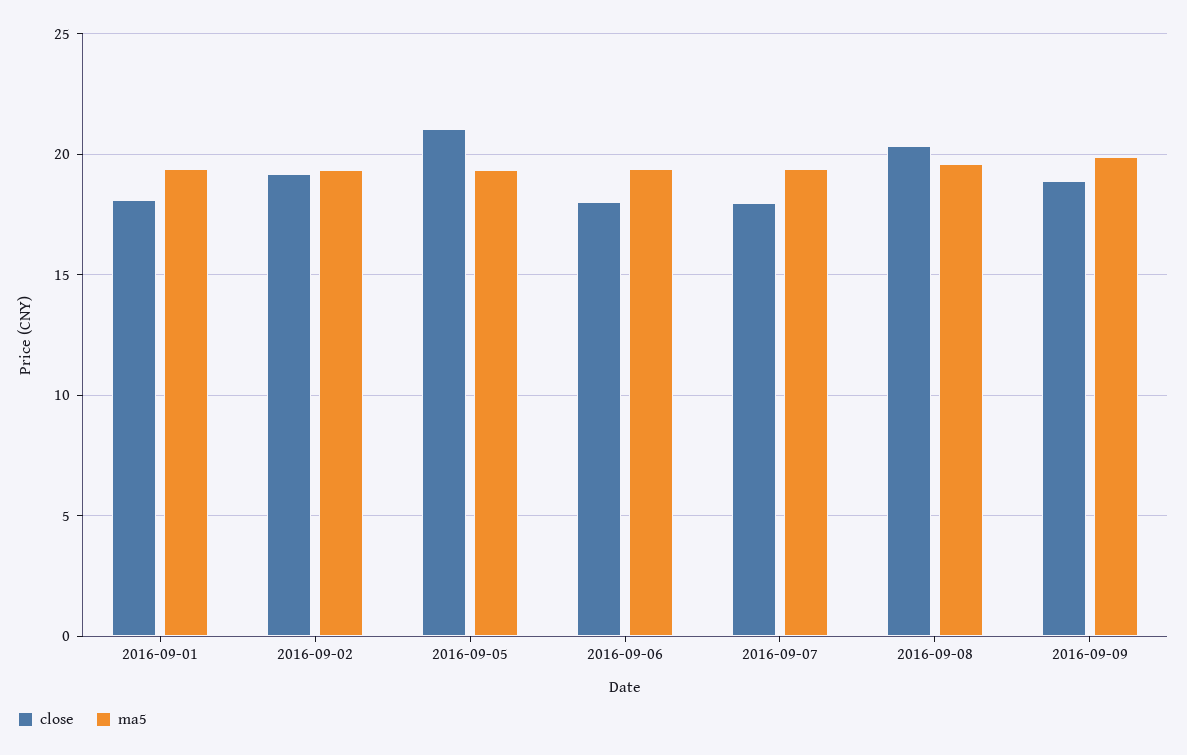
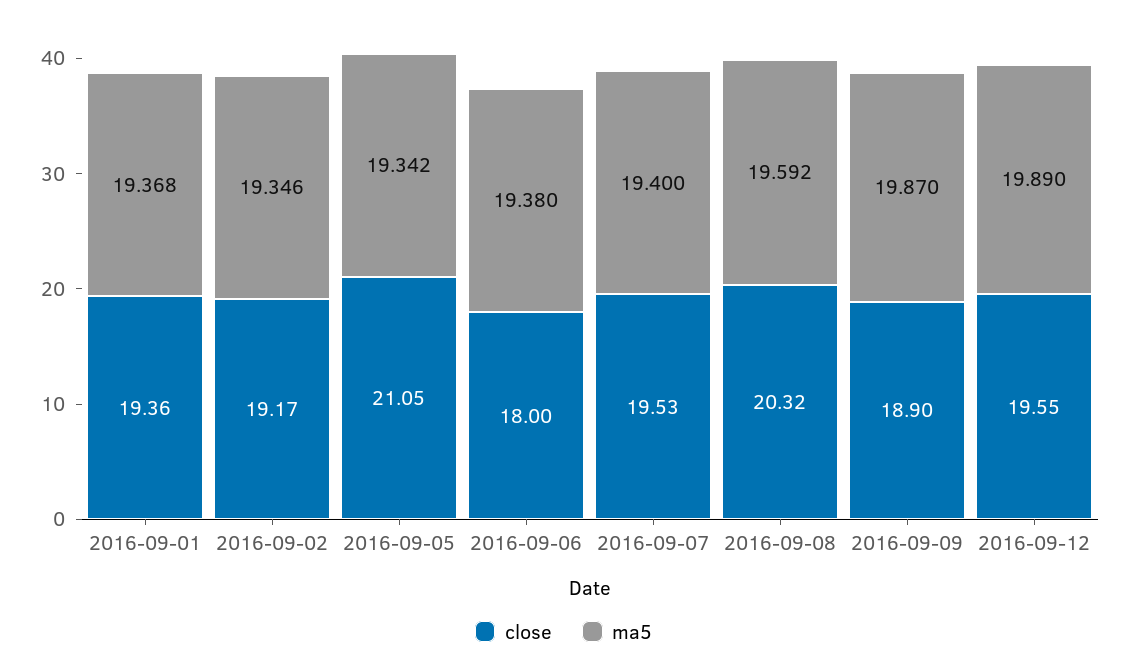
close, 2016-09-01: 18 -> 19.36
close, 2016-09-07: 18 -> 19.53
close, 2016-09-12: none -> 19.55
ma5, 2016-09-12: none -> 19.89

